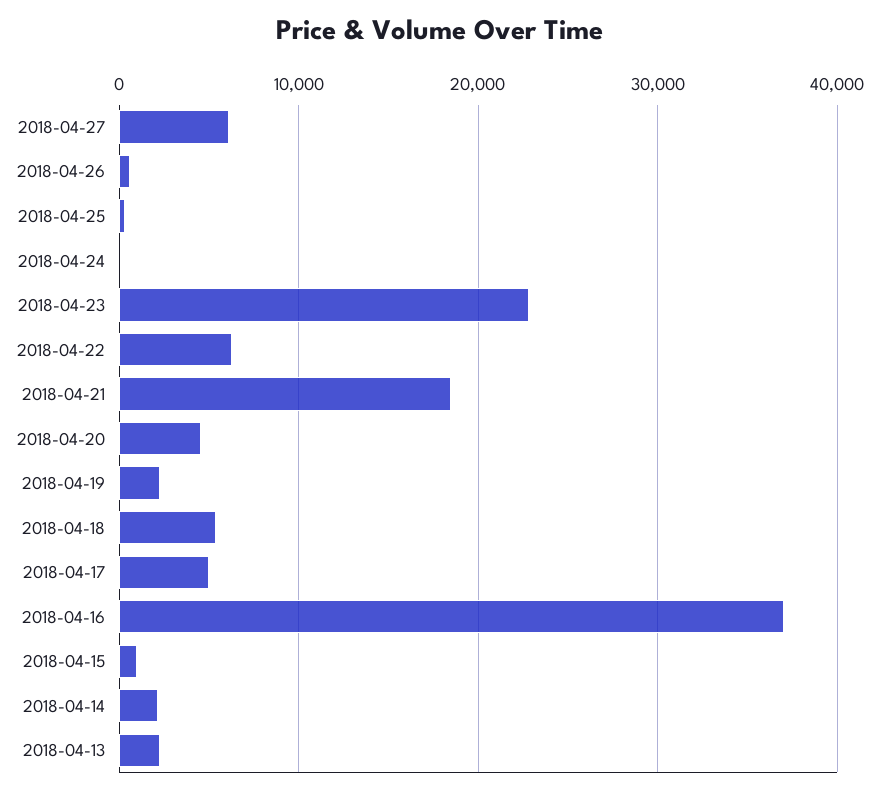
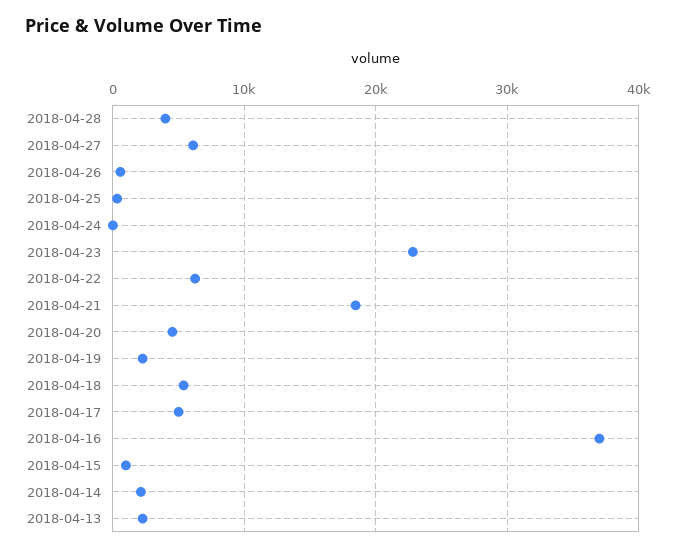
2018-04-28: none -> 4000

